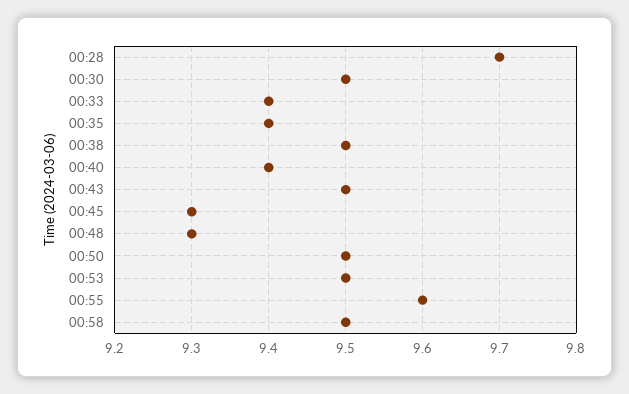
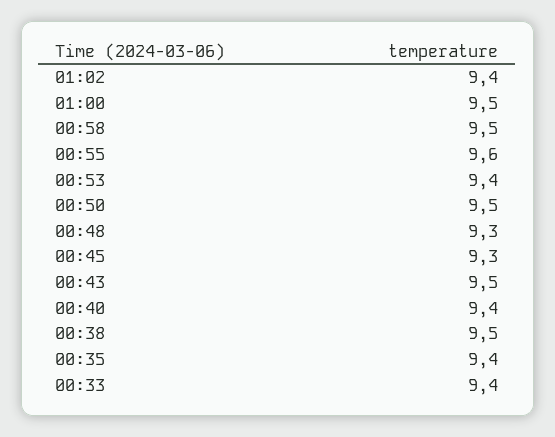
00:28: 9.7 -> none
00:30: 9.5 -> none
00:53: 9.5 -> 9.4
01:02: none -> 9.4
01:00: none -> 9.5

